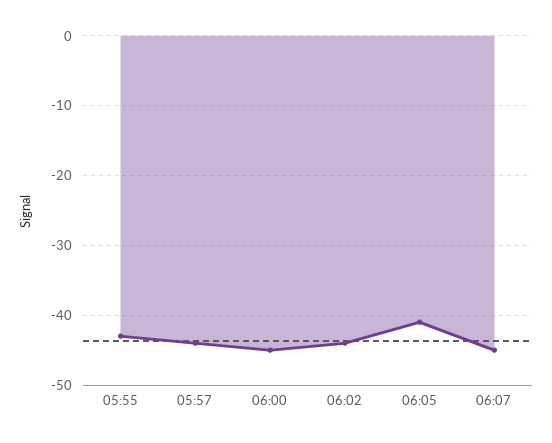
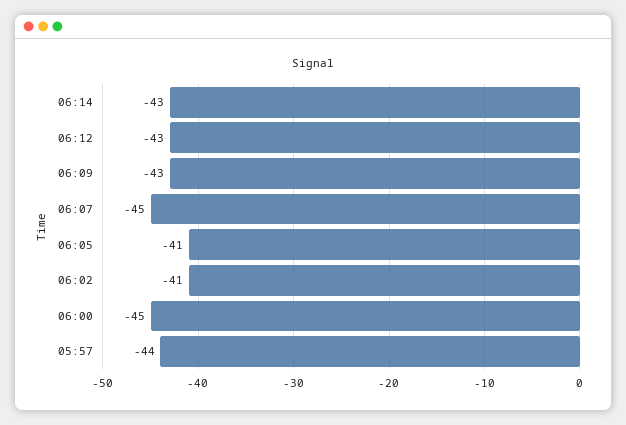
05:55: -43 -> none
06:02: -44 -> -41
06:14: none -> -43
06:12: none -> -43
06:09: none -> -43

